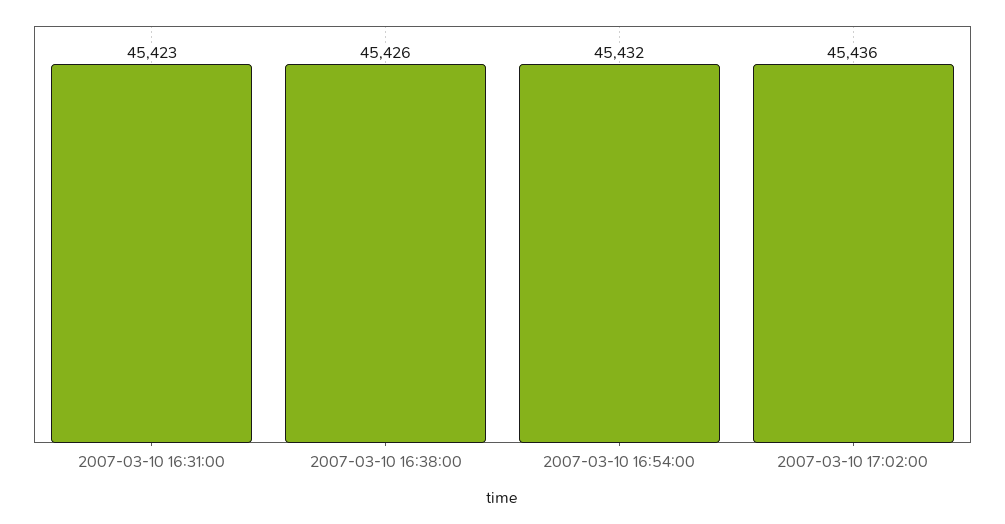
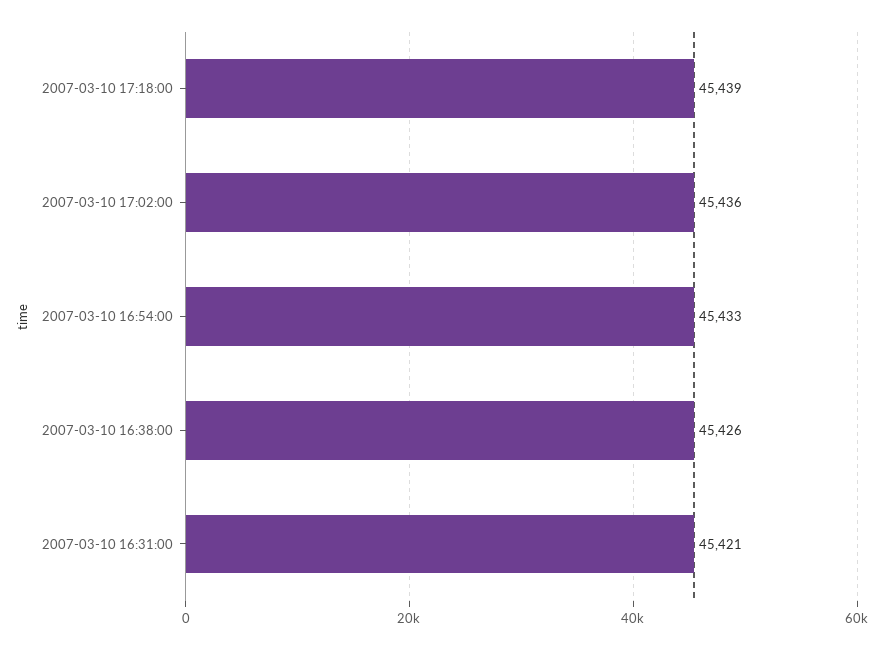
2007-03-10 16:31:00: 45423 -> 45421
2007-03-10 16:54:00: 45432 -> 45433
2007-03-10 17:18:00: none -> 45439

